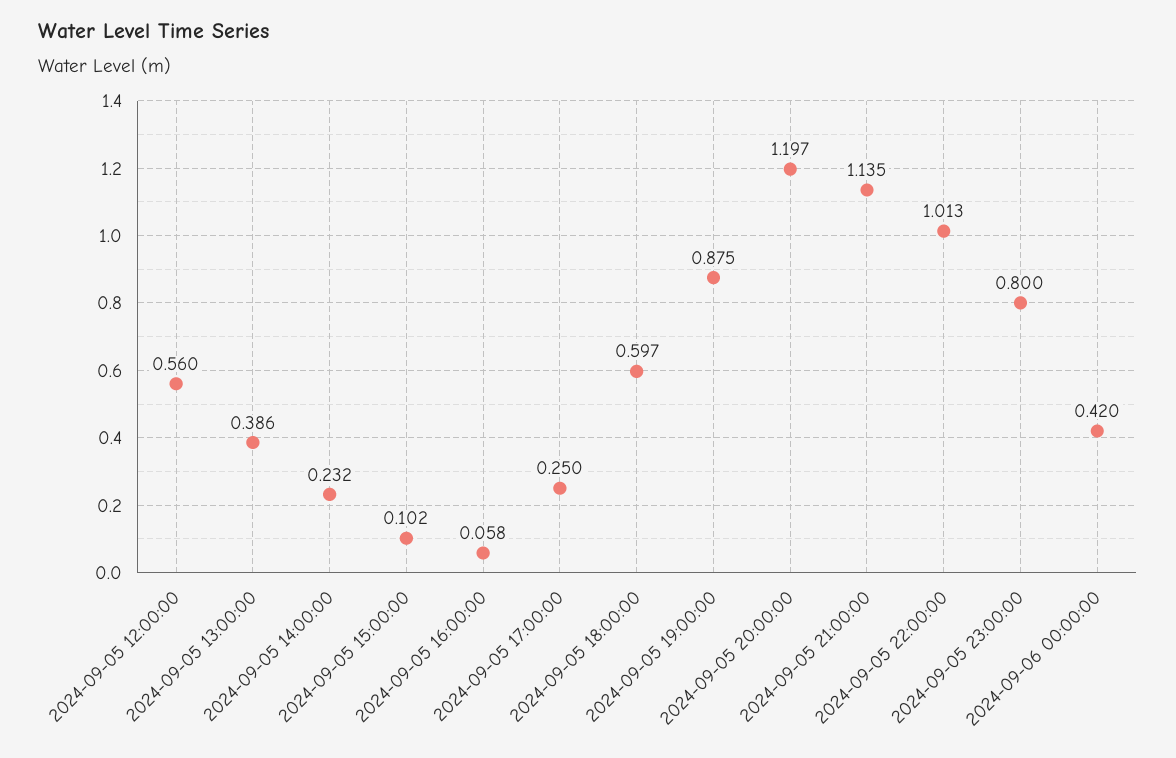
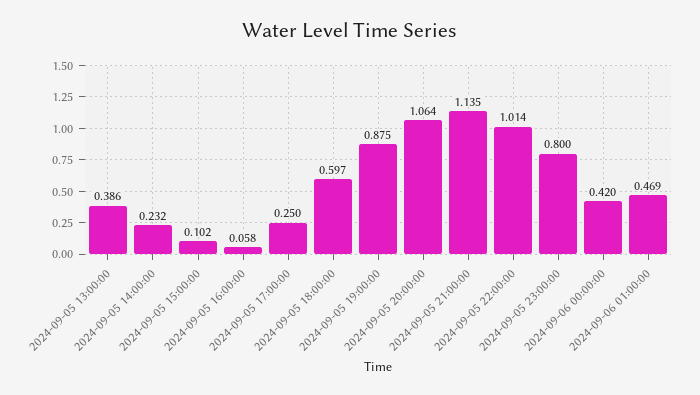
2024-09-05 12:00:00: 0.56 -> none
2024-09-05 20:00:00: 1.197 -> 1.064
2024-09-05 22:00:00: 1.013 -> 1.014
2024-09-06 01:00:00: none -> 0.469

